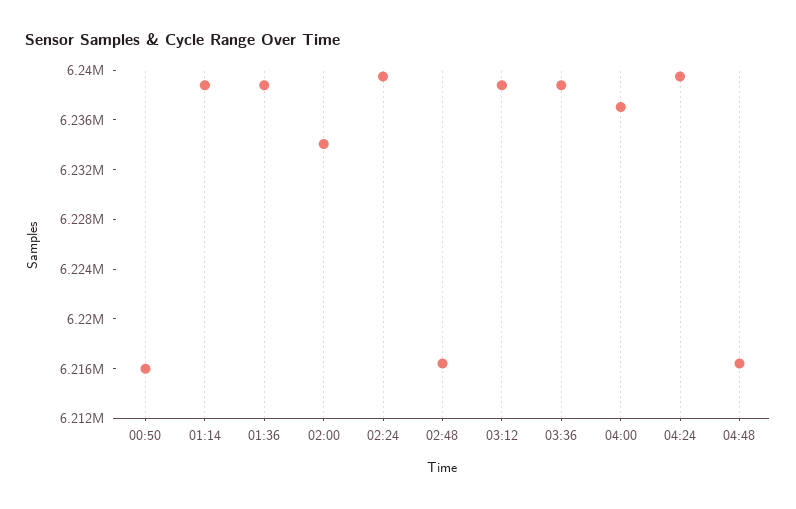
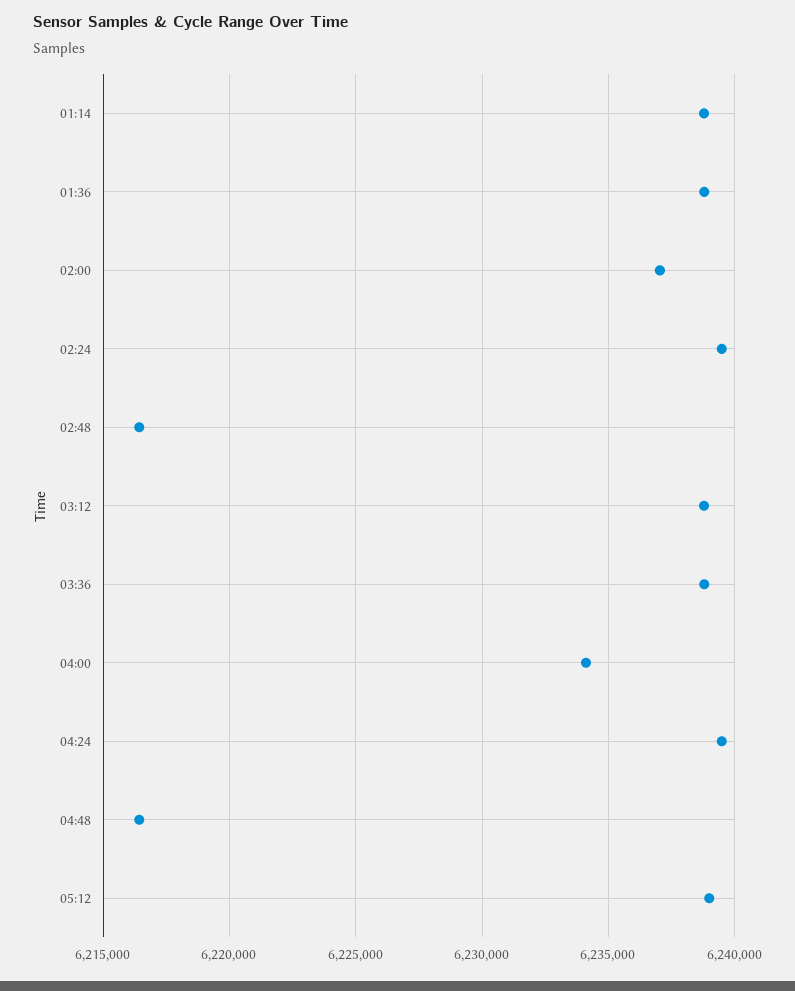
00:50: 6216000 -> none
02:00: 6234000 -> 6237000
04:00: 6237000 -> 6234000
05:12: none -> 6239000

